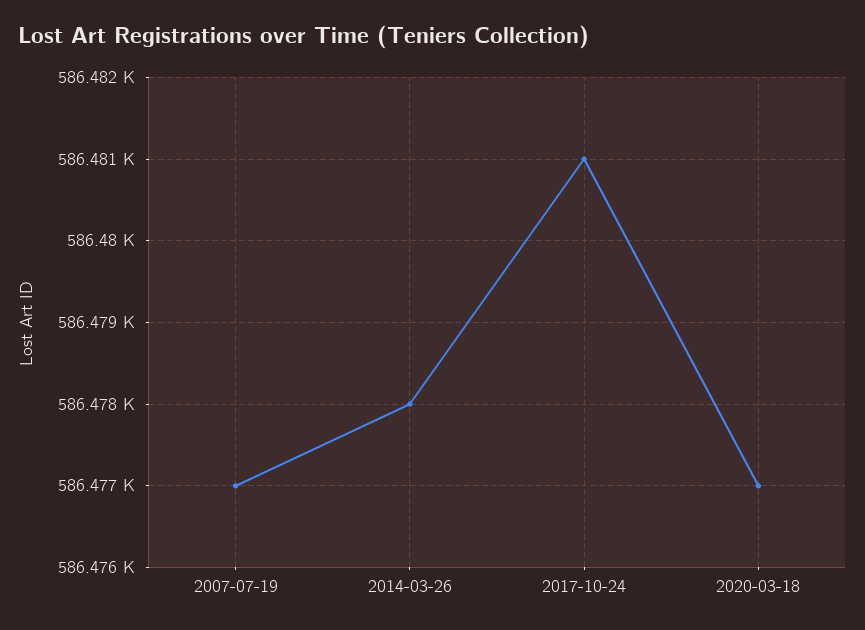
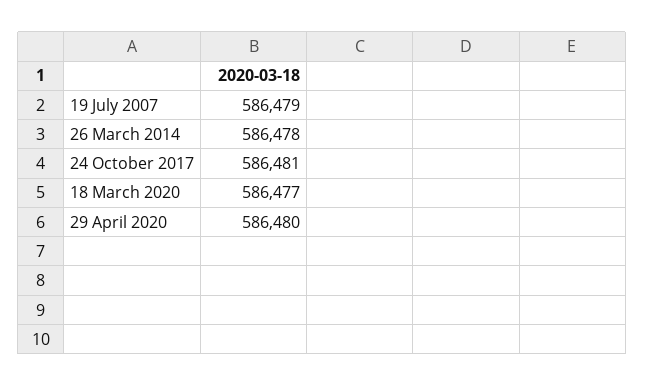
2007-07-19: 586477 -> 586479
29 April 2020: none -> 586480

